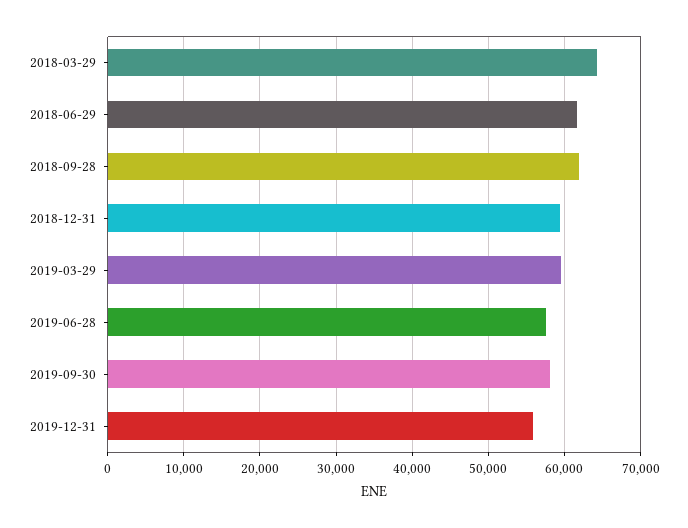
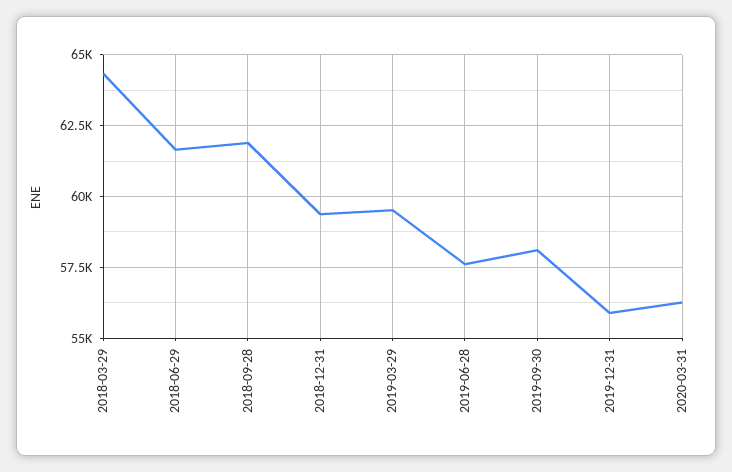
2020-03-31: none -> 56250

